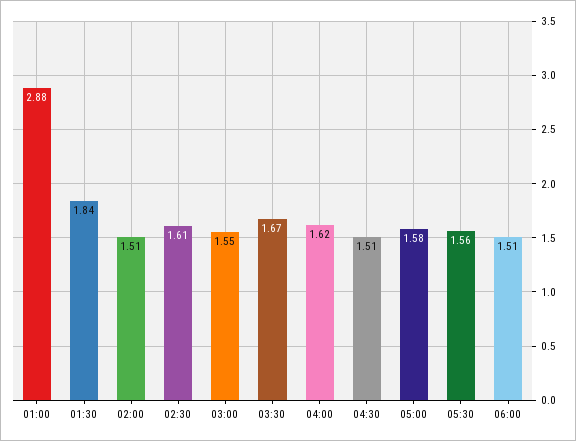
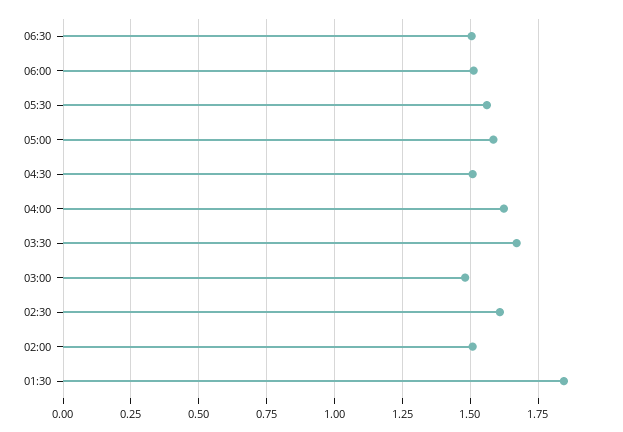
01:00: 2.88 -> none
03:00: 1.55 -> 1.475
06:30: none -> 1.5

